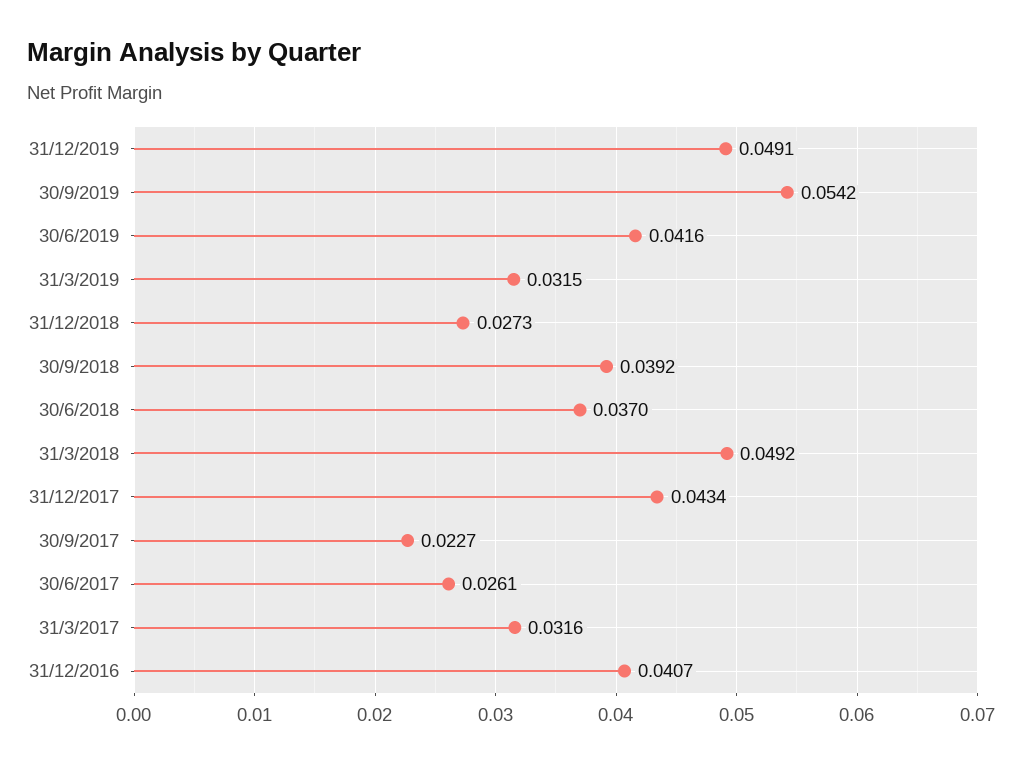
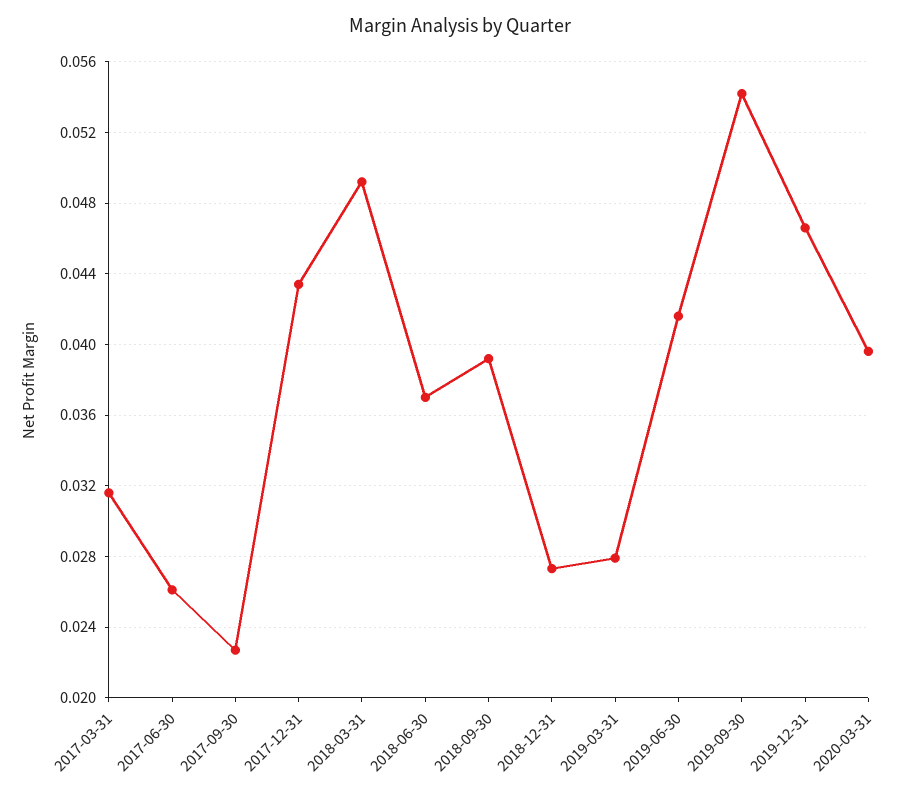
31/12/2019: 0.0491 -> 0.0465
31/3/2019: 0.0315 -> 0.028
31/12/2016: 0.0407 -> none
2020-03-31: none -> 0.0395

